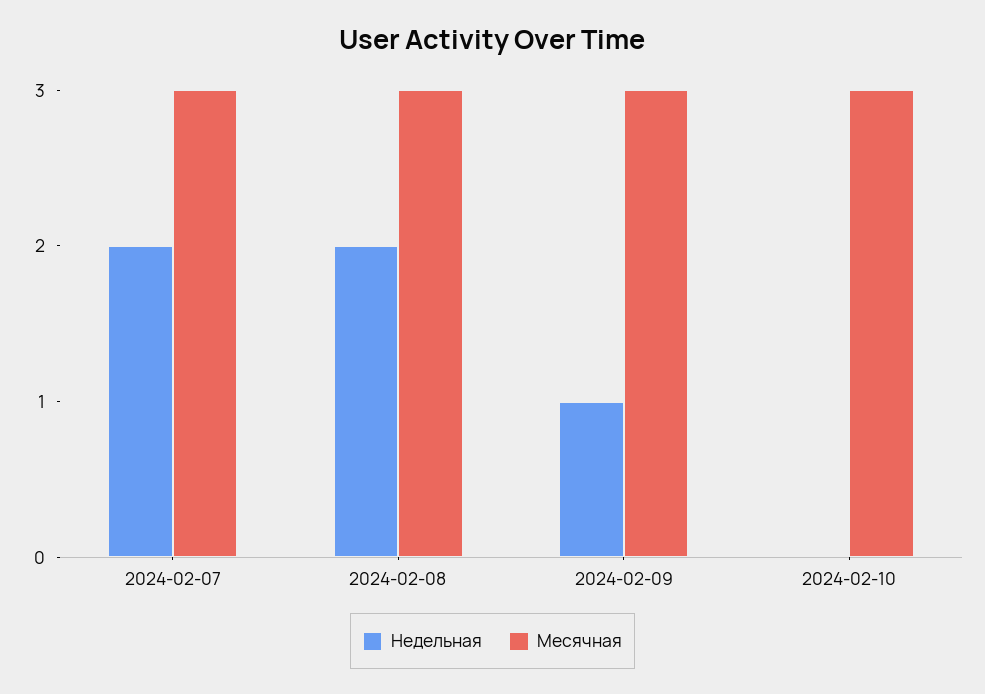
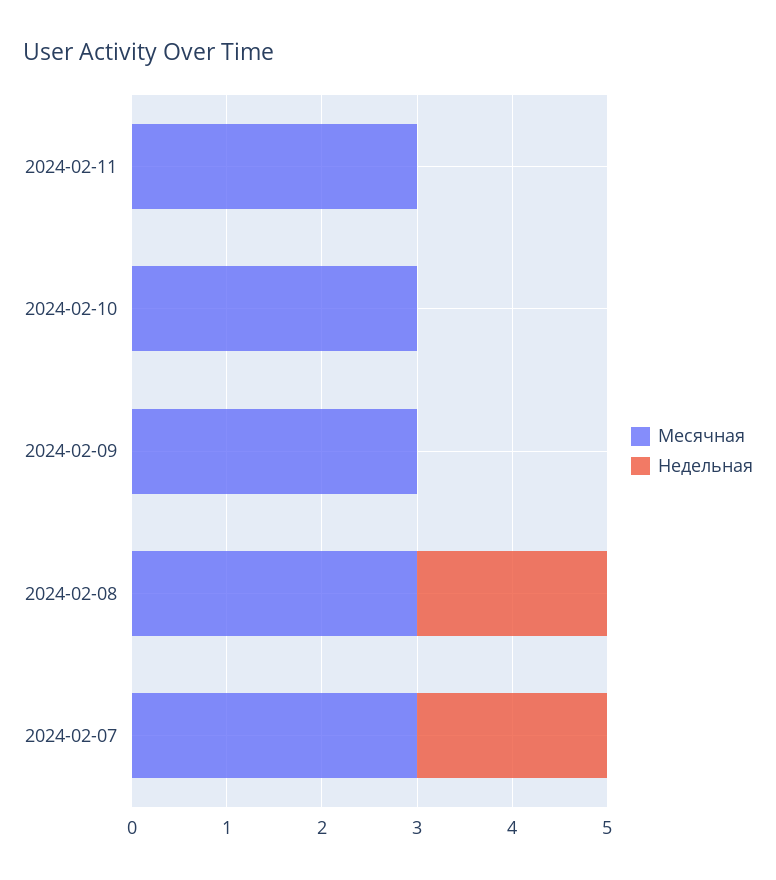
Недельная, 2024-02-09: 1 -> 0
Месячная, 2024-02-11: none -> 3
Недельная, 2024-02-11: none -> 0

